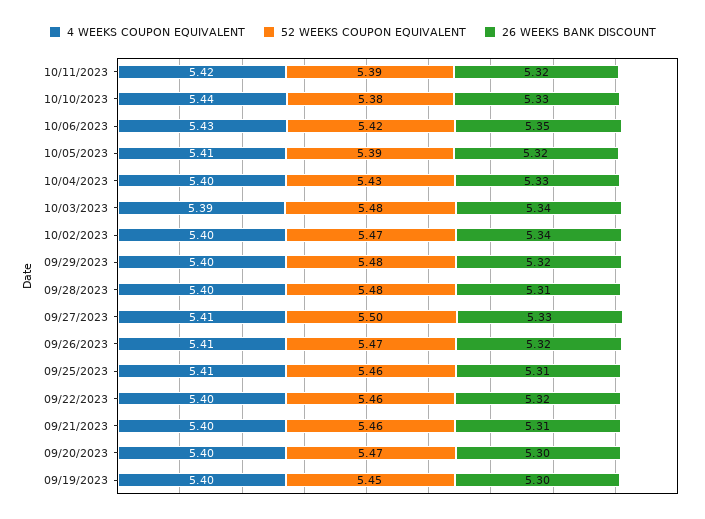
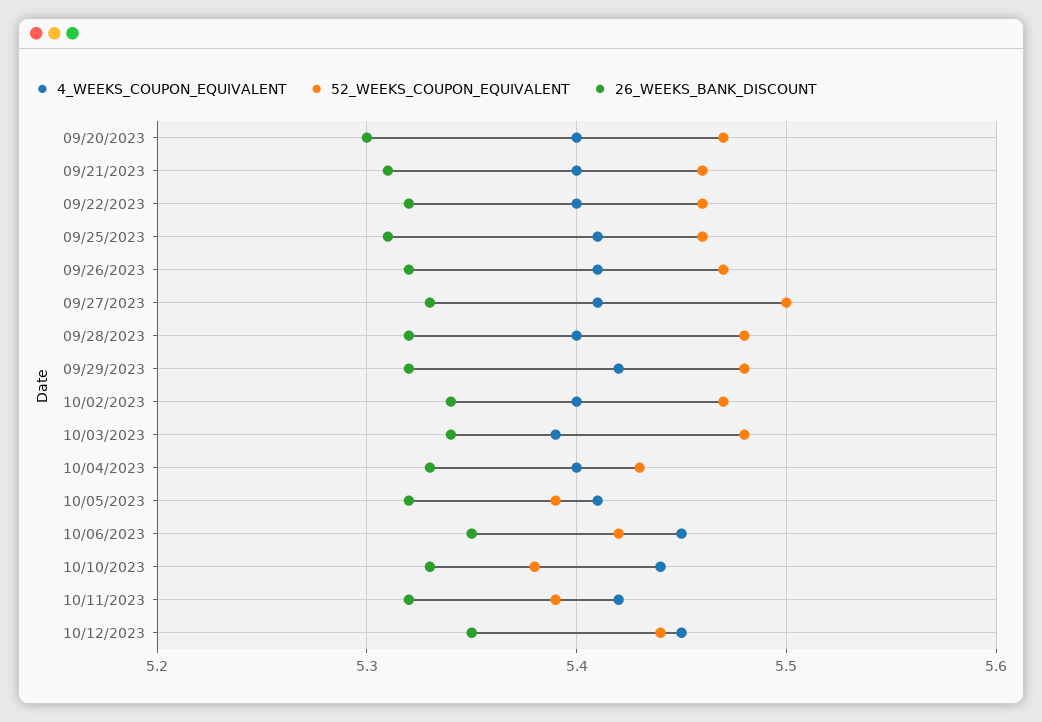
4 WEEKS COUPON EQUIVALENT, 10/06/2023: 5.43 -> 5.45
4 WEEKS COUPON EQUIVALENT, 09/29/2023: 5.4 -> 5.42
26 WEEKS BANK DISCOUNT, 09/28/2023: 5.31 -> 5.32
4 WEEKS COUPON EQUIVALENT, 09/19/2023: 5.4 -> none
52 WEEKS COUPON EQUIVALENT, 09/19/2023: 5.45 -> none
26 WEEKS BANK DISCOUNT, 09/19/2023: 5.3 -> none
4 WEEKS COUPON EQUIVALENT, 10/12/2023: none -> 5.45
52 WEEKS COUPON EQUIVALENT, 10/12/2023: none -> 5.44
26 WEEKS BANK DISCOUNT, 10/12/2023: none -> 5.35

